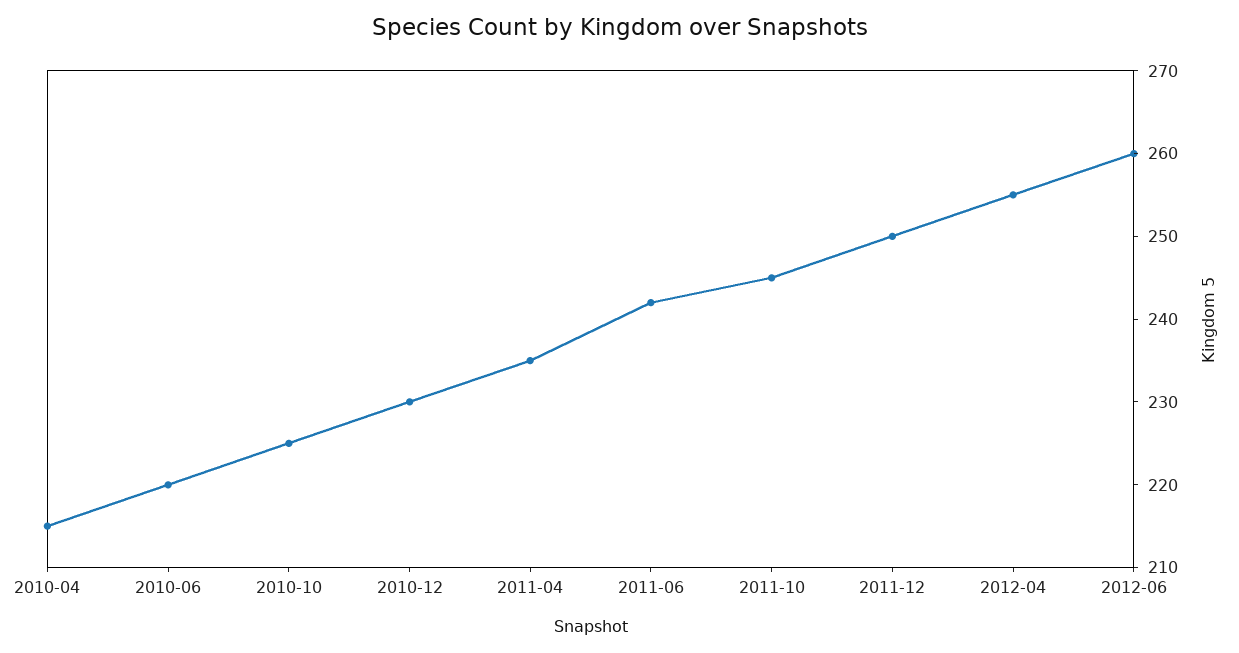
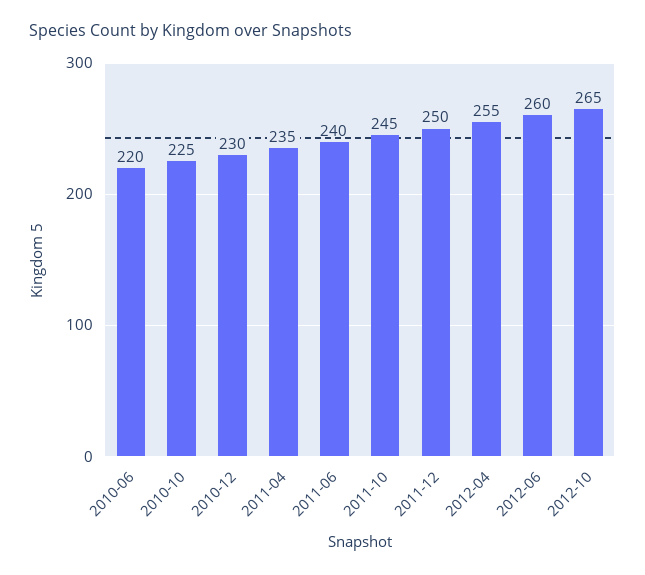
2010-04: 215 -> none
2011-06: 242 -> 240
2012-10: none -> 265

